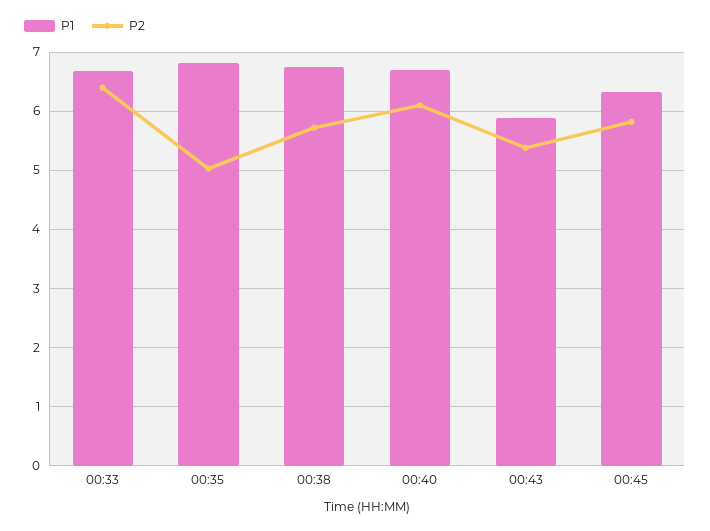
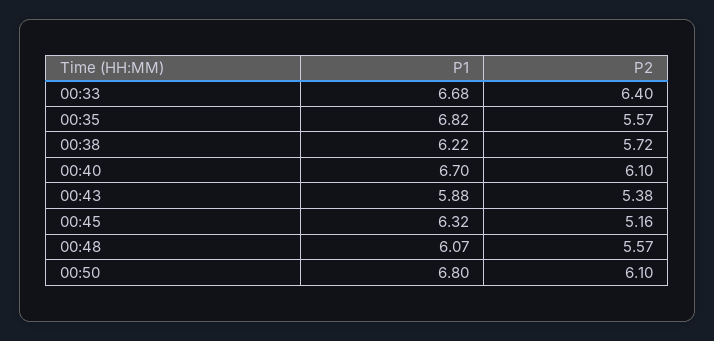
P2, 00:35: 5 -> 5.57
P1, 00:38: 6.8 -> 6.22
P2, 00:45: 5.8 -> 5.16
P1, 00:48: none -> 6.07
P2, 00:48: none -> 5.57
P1, 00:50: none -> 6.8
P2, 00:50: none -> 6.1

